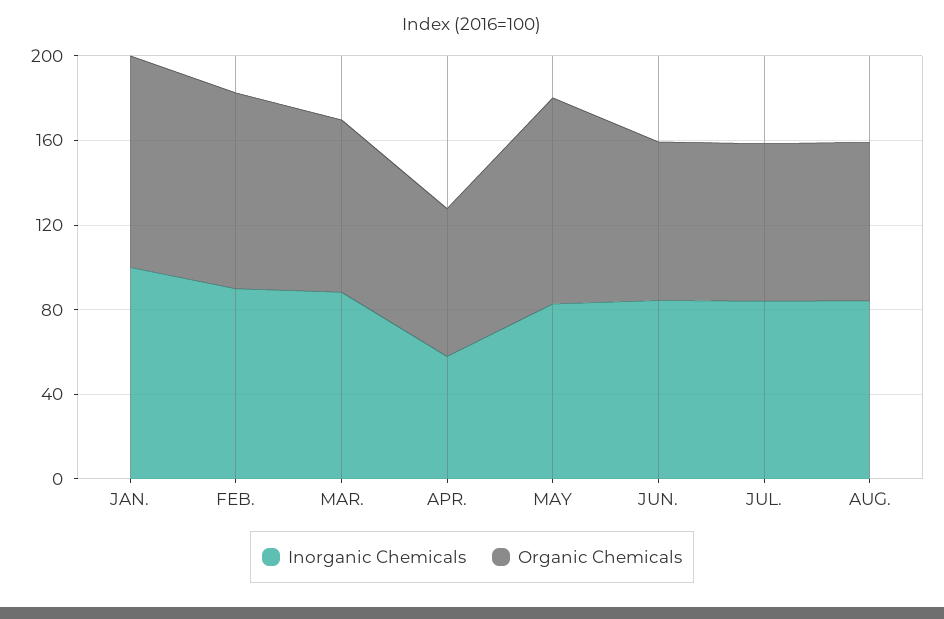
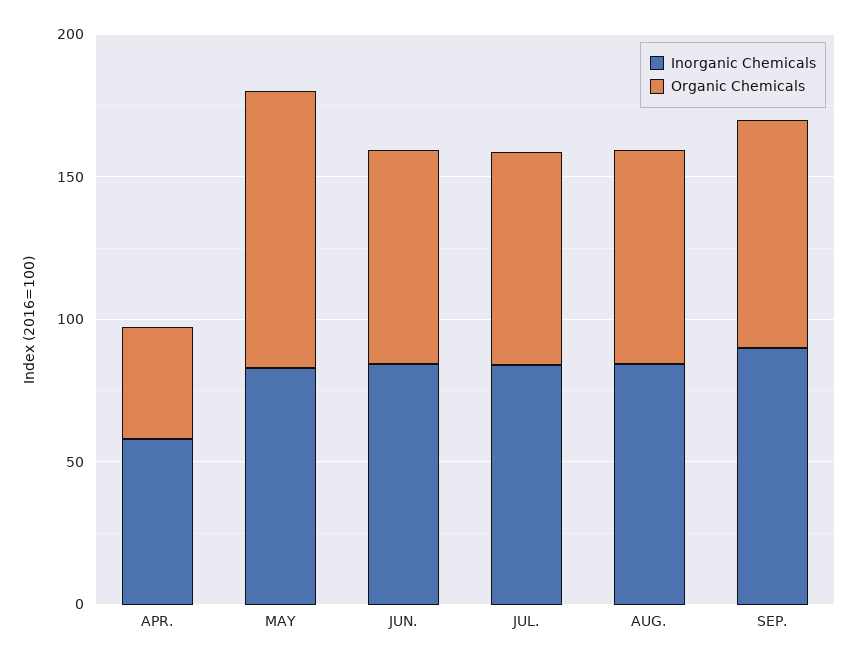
Inorganic Chemicals, JAN.: 100 -> none
Organic Chemicals, JAN.: 100 -> none
Inorganic Chemicals, FEB.: 90 -> none
Organic Chemicals, FEB.: 90 -> none
Inorganic Chemicals, MAR.: 90 -> none
Organic Chemicals, MAR.: 80 -> none
Organic Chemicals, APR.: 70 -> 40
Inorganic Chemicals, SEP.: none -> 90
Organic Chemicals, SEP.: none -> 80

